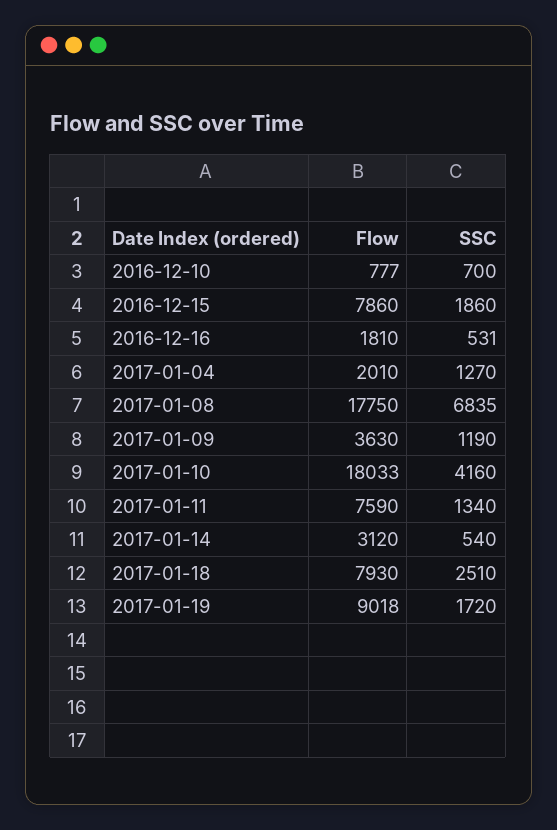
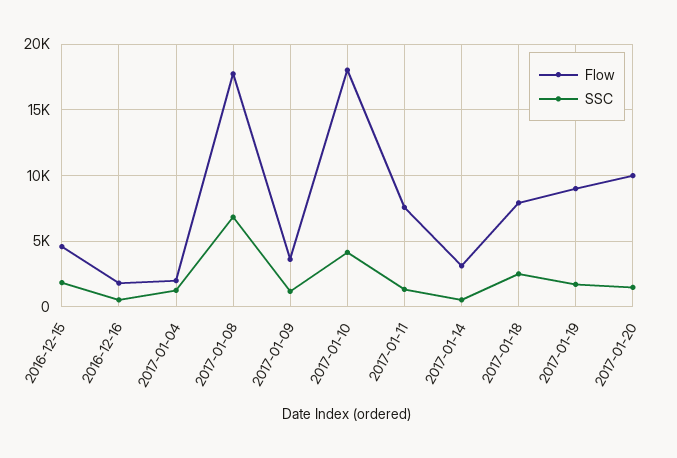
Flow, 2016-12-10: 777 -> none
SSC, 2016-12-10: 700 -> none
Flow, 2016-12-15: 7860 -> 4500
Flow, 2017-01-20: none -> 10000
SSC, 2017-01-20: none -> 1500

